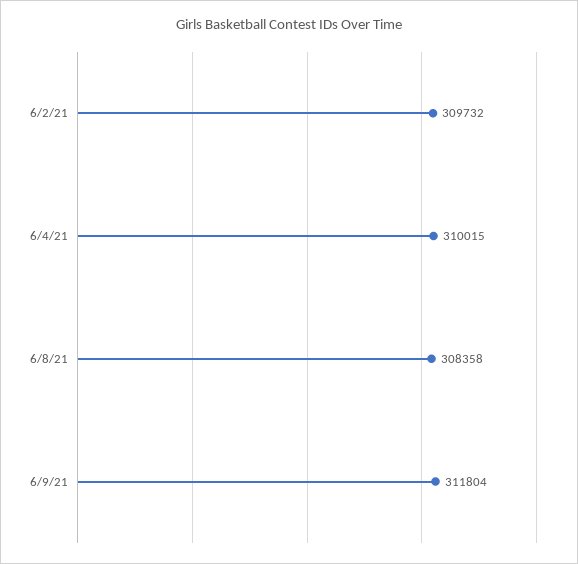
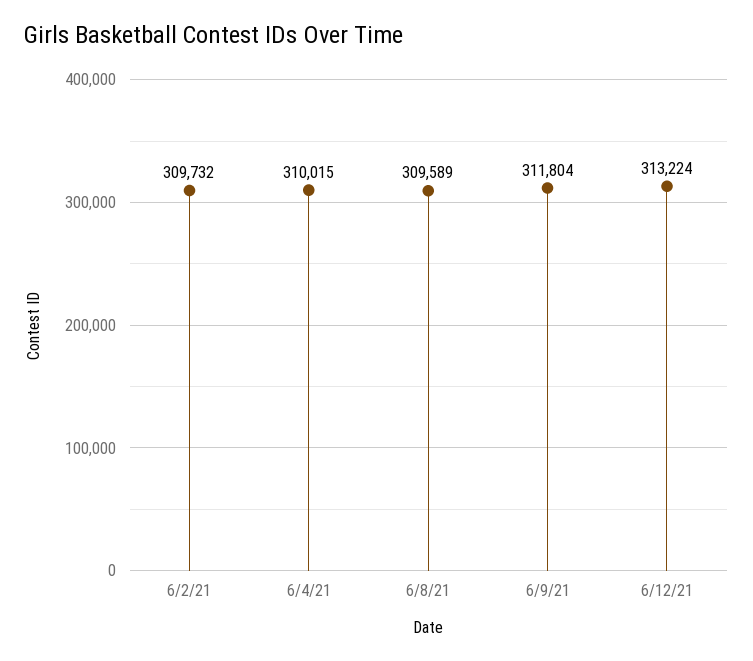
6/8/21: 308358 -> 309589
6/12/21: none -> 313224

